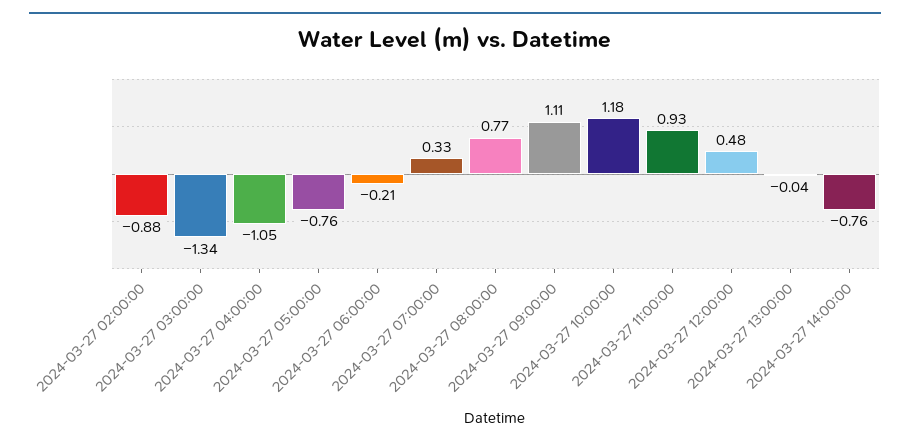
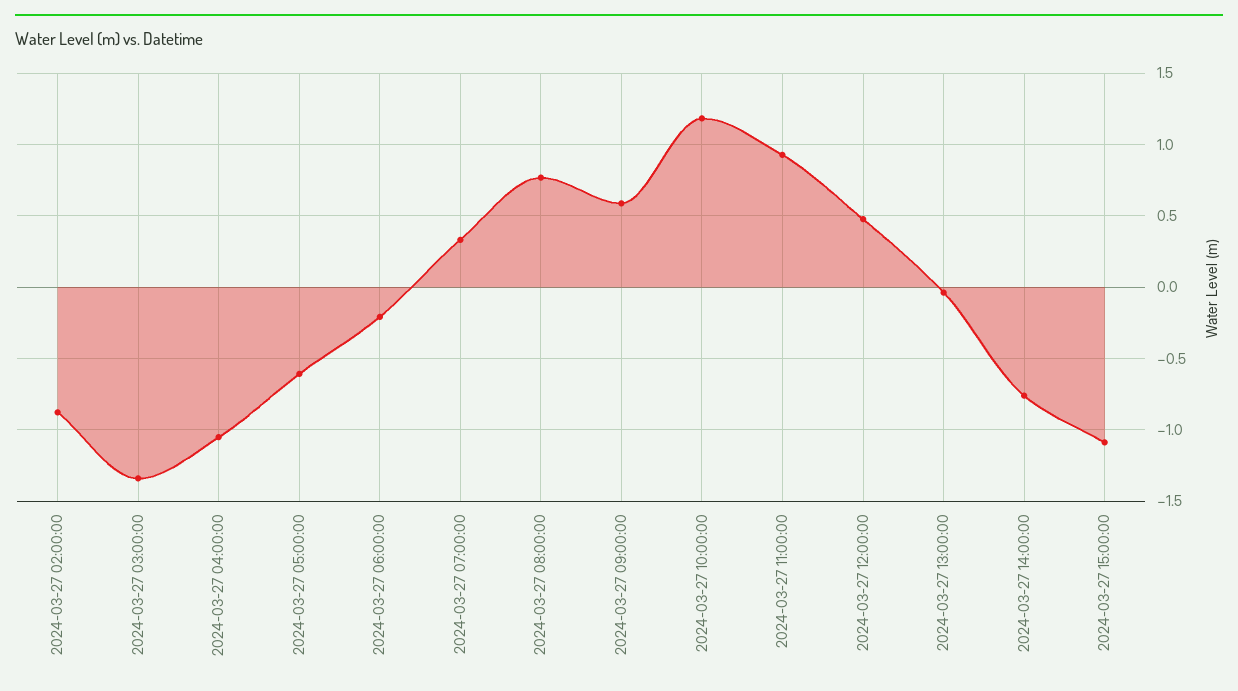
2024-03-27 05:00:00: -0.76 -> -0.6
2024-03-27 09:00:00: 1.11 -> 0.6
2024-03-27 15:00:00: none -> -1.1

